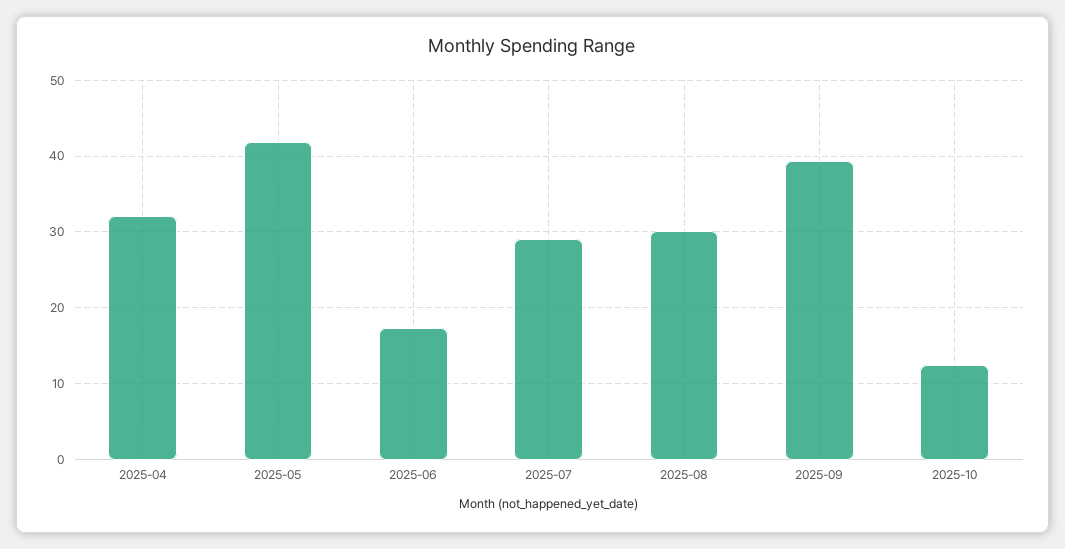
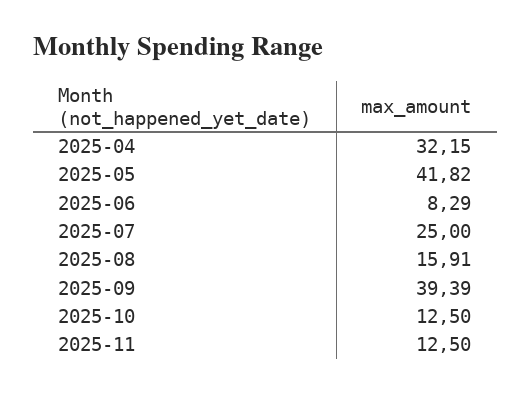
2025-06: 17 -> 8.29
2025-07: 29 -> 25
2025-08: 30 -> 15.91
2025-11: none -> 12.5

